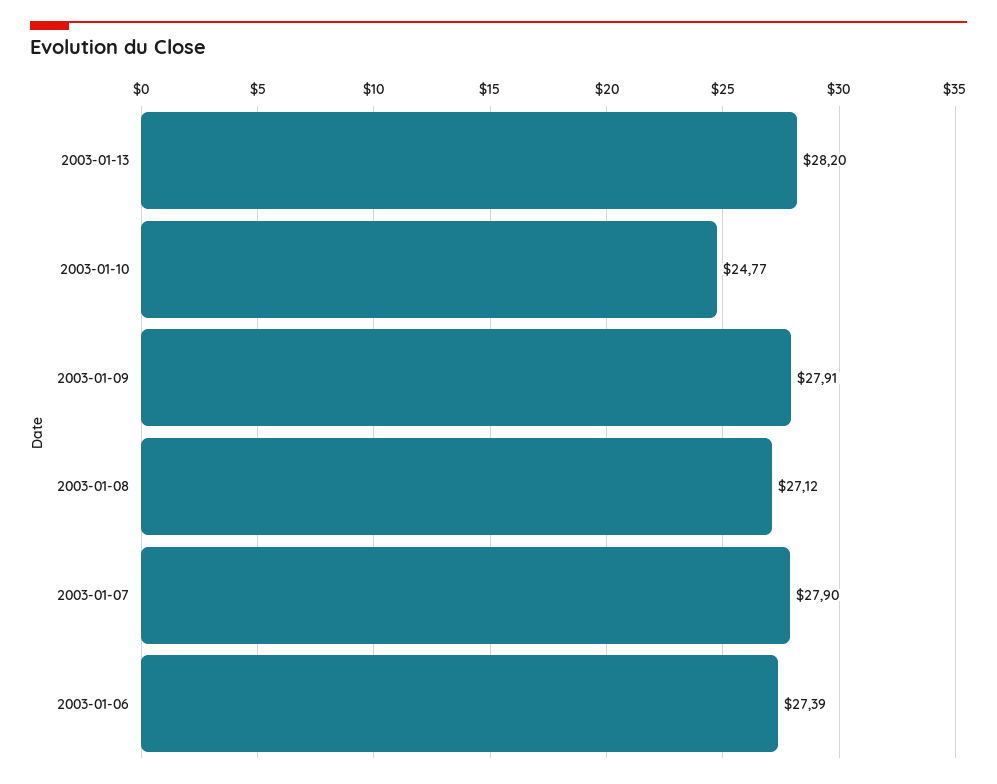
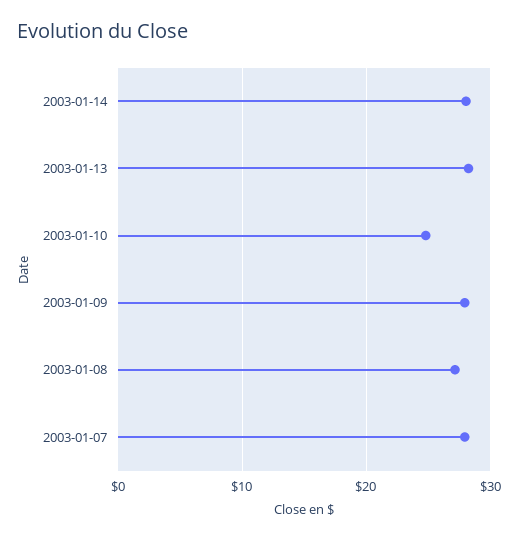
2003-01-06: 27.39 -> none
2003-01-14: none -> 28

